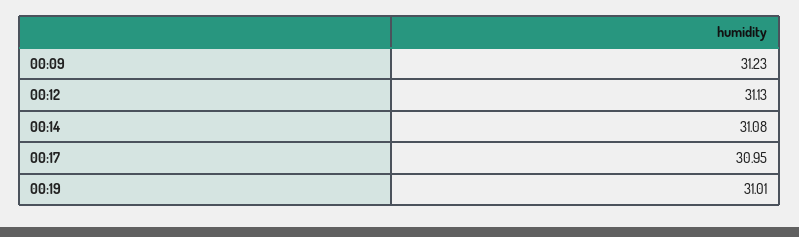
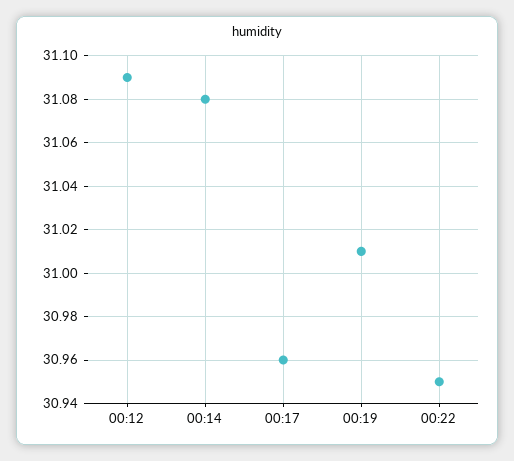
00:09: 31.23 -> none
00:12: 31.13 -> 31.09
00:17: 30.95 -> 30.96
00:22: none -> 30.95

